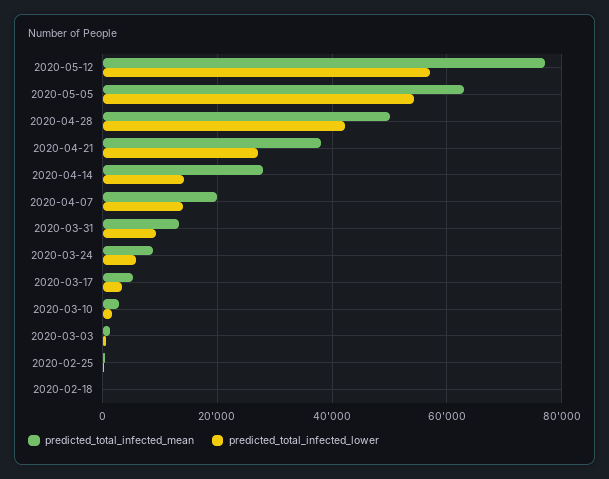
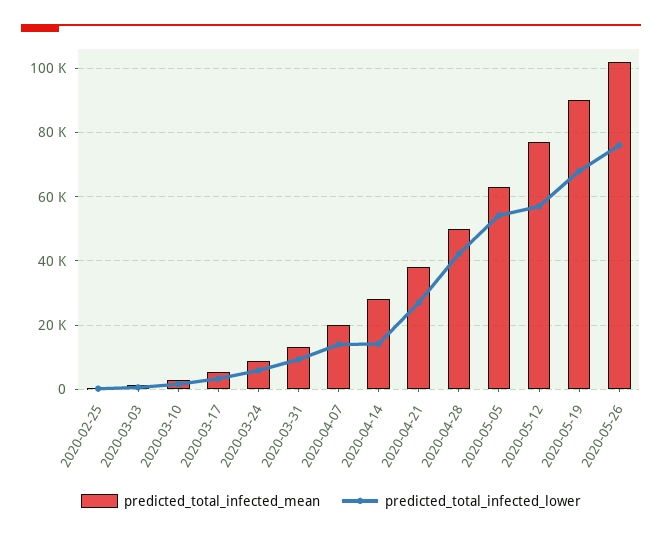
predicted_total_infected_mean, 2020-02-18: 0 -> none
predicted_total_infected_lower, 2020-02-18: 0 -> none
predicted_total_infected_mean, 2020-05-19: none -> 90000
predicted_total_infected_lower, 2020-05-19: none -> 68000
predicted_total_infected_mean, 2020-05-26: none -> 102000
predicted_total_infected_lower, 2020-05-26: none -> 76000

